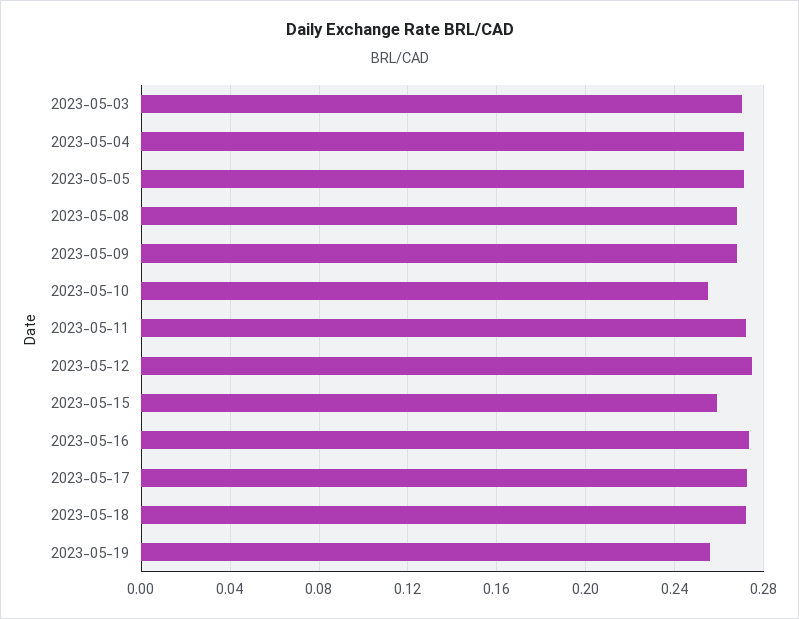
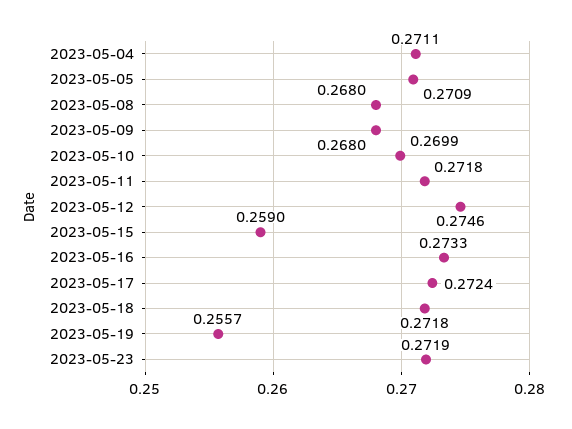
2023-05-03: 0.27 -> none
2023-05-10: 0.255 -> 0.2699
2023-05-23: none -> 0.2719

